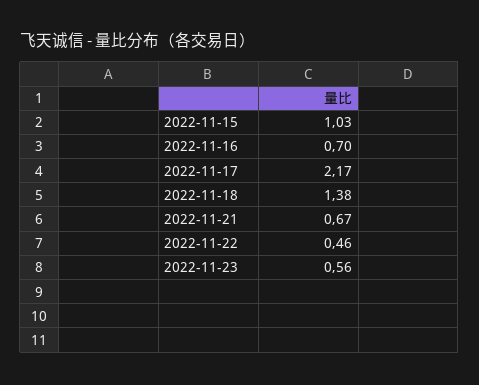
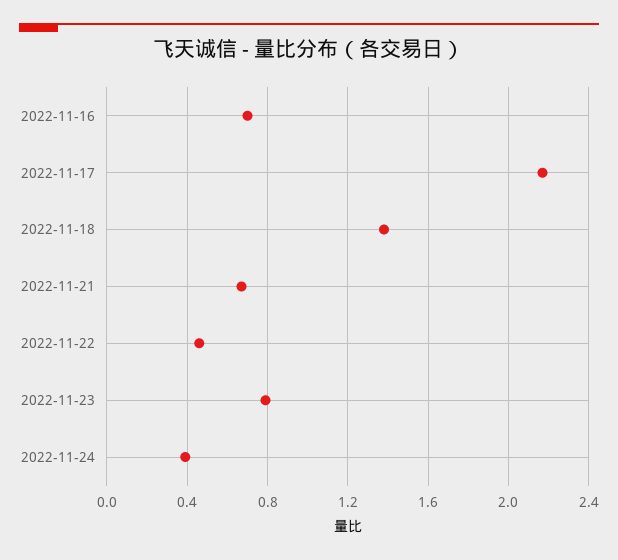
2022-11-15: 1.03 -> none
2022-11-23: 0.56 -> 0.8
2022-11-24: none -> 0.4

